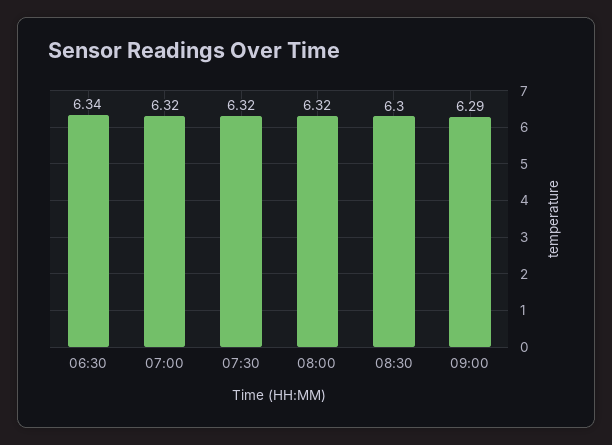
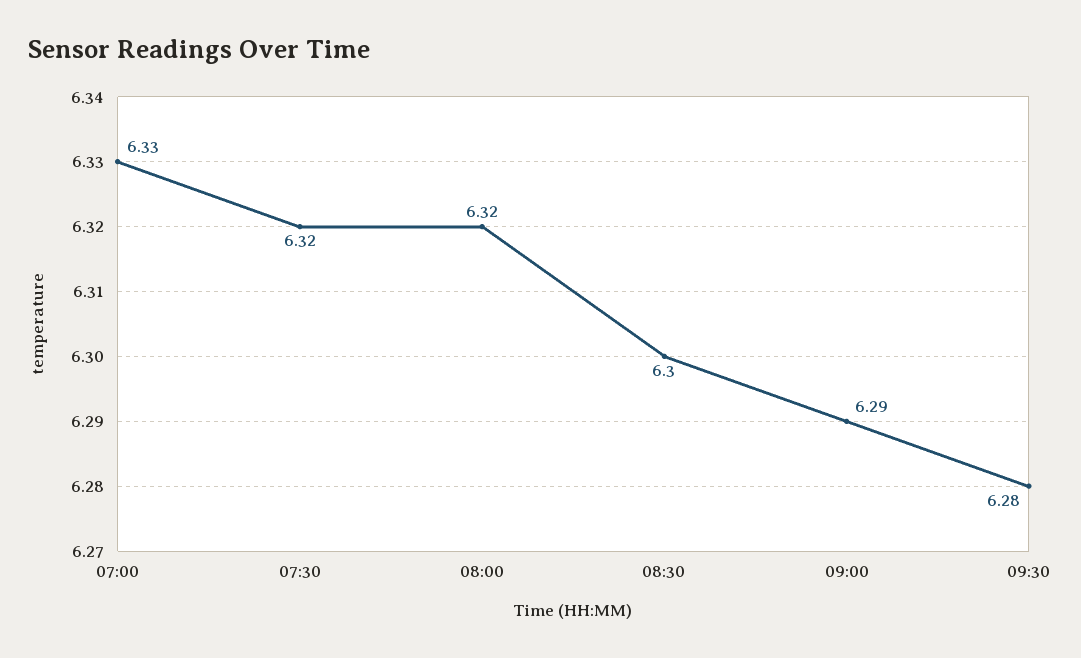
06:30: 6.34 -> none
07:00: 6.32 -> 6.33
09:30: none -> 6.28

